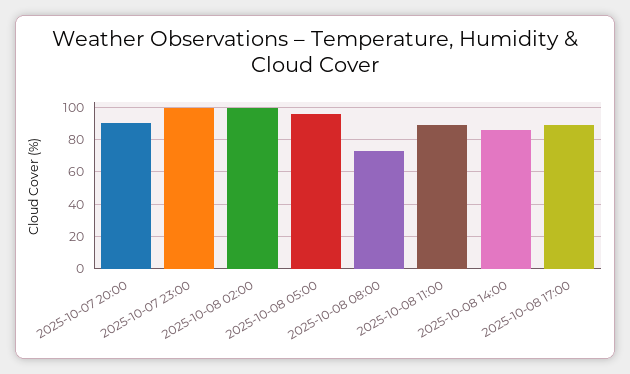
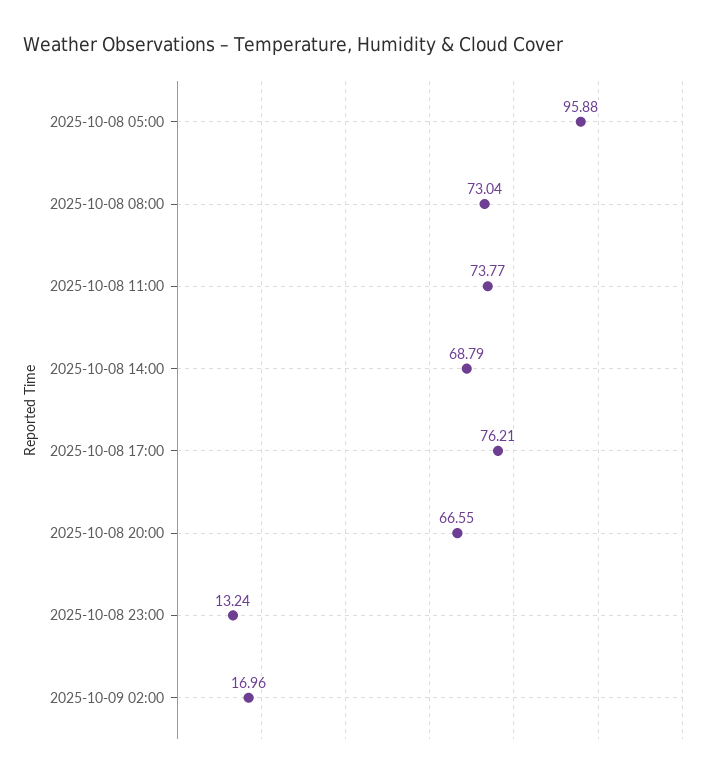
2025-10-07 20:00: 90 -> none
2025-10-07 23:00: 100 -> none
2025-10-08 02:00: 100 -> none
2025-10-08 11:00: 90 -> 73.77
2025-10-08 14:00: 85 -> 68.79
2025-10-08 17:00: 90 -> 76.21
2025-10-08 20:00: none -> 66.55
2025-10-08 23:00: none -> 13.24
2025-10-09 02:00: none -> 16.96

